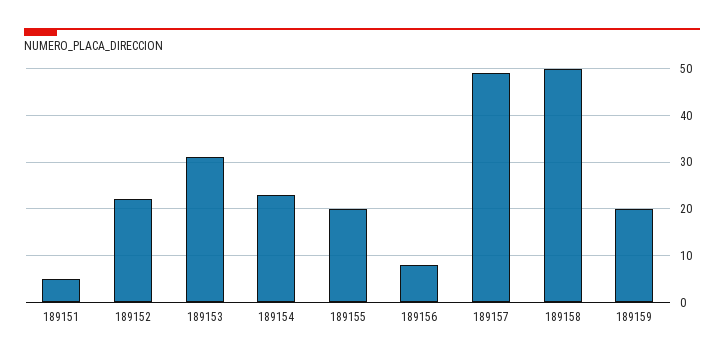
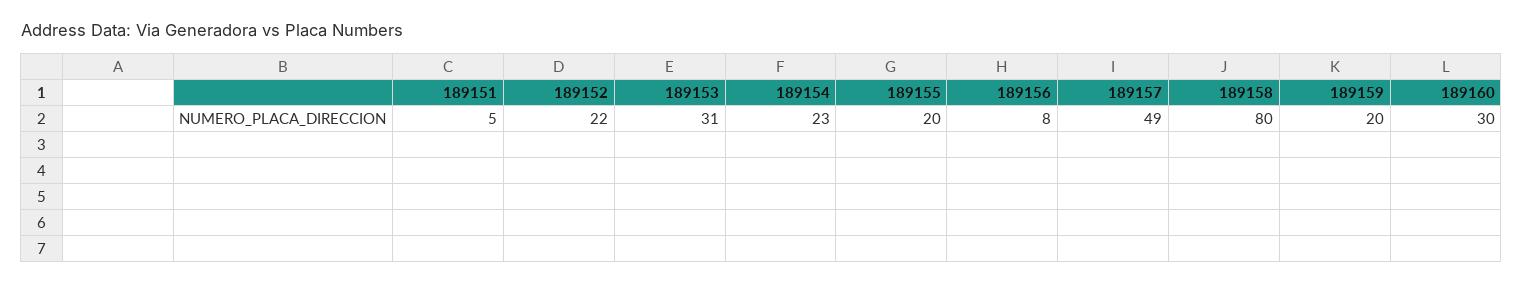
189158: 50 -> 80
189160: none -> 30

